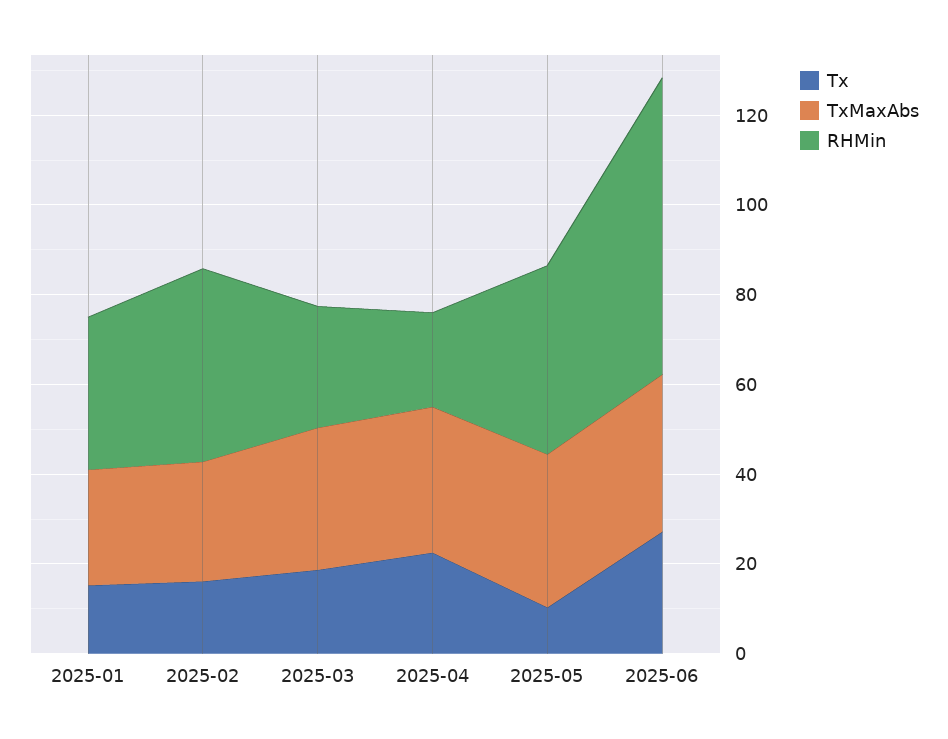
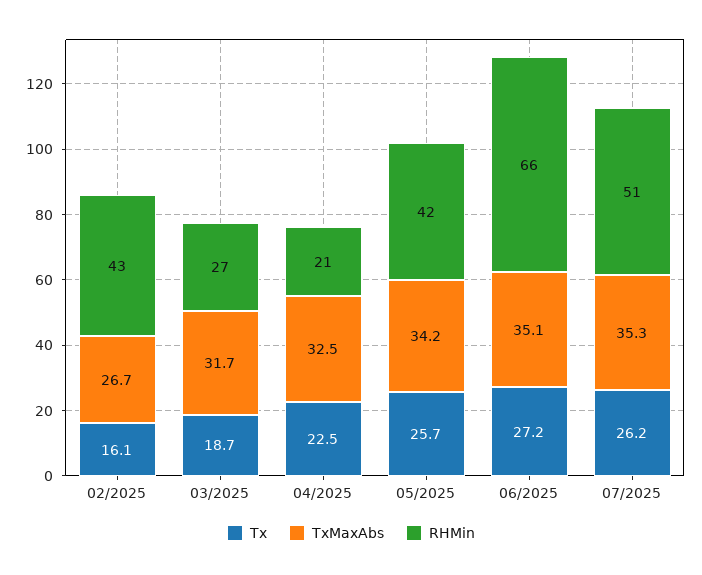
Tx, 2025-01: 15 -> none
TxMaxAbs, 2025-01: 25 -> none
RHMin, 2025-01: 35 -> none
Tx, 2025-05: 10 -> 25.7
Tx, 07/2025: none -> 26.2
TxMaxAbs, 07/2025: none -> 35.3
RHMin, 07/2025: none -> 51

